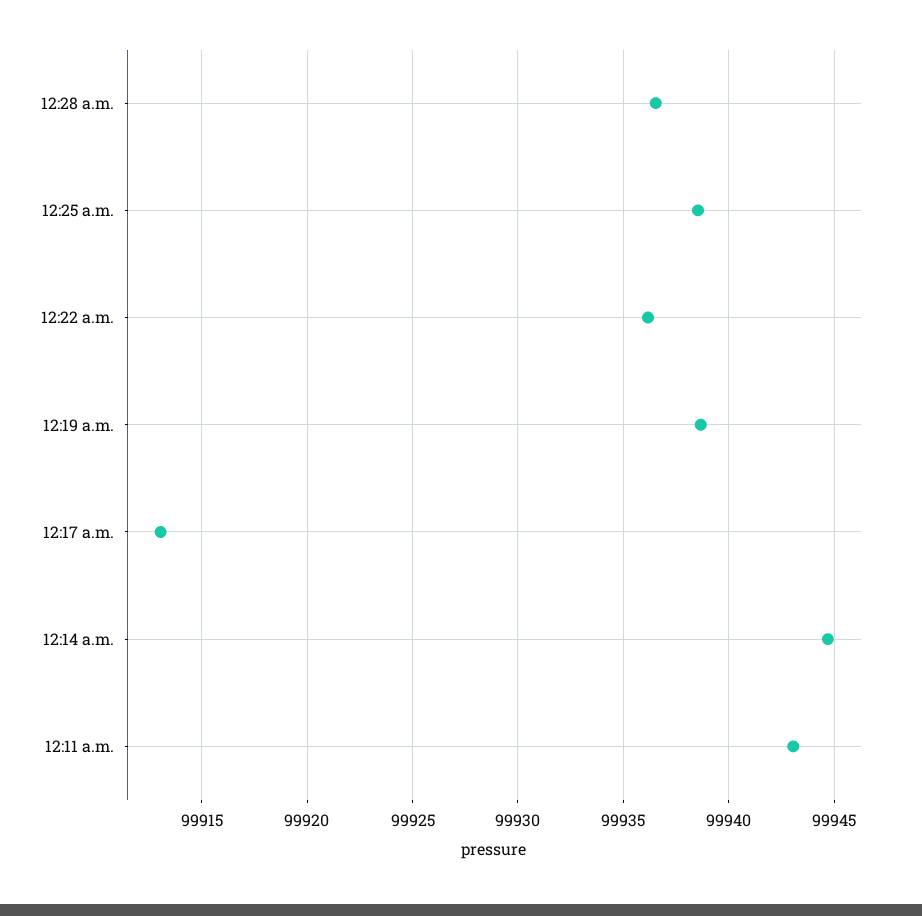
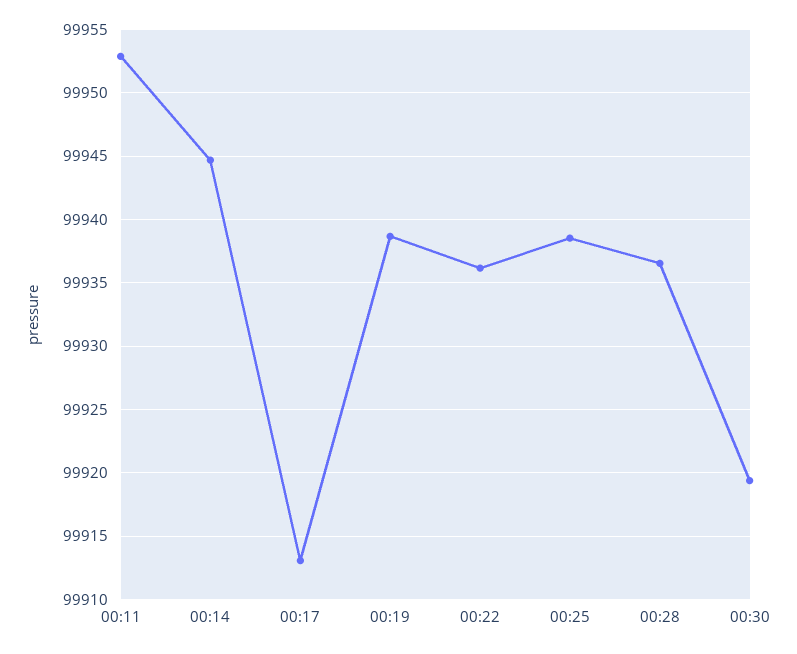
12:11 a.m.: 99943 -> 99953
00:30: none -> 99919.5

